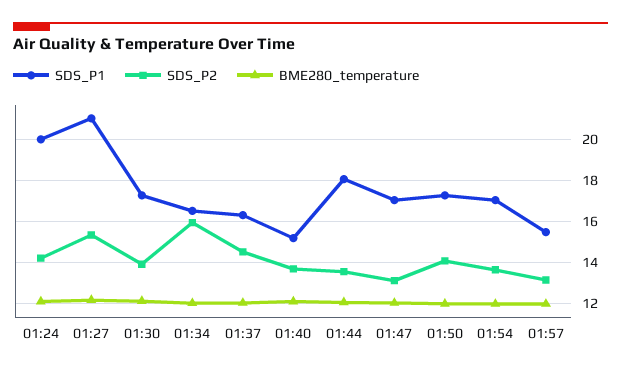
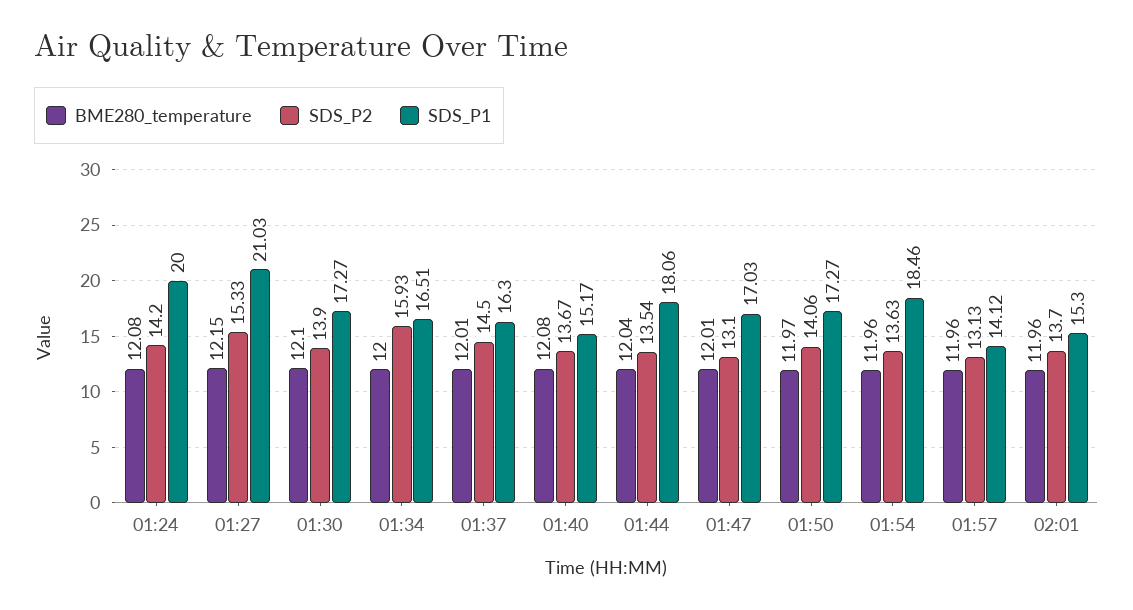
SDS_P1, 01:54: 17 -> 18.46
SDS_P1, 01:57: 15.5 -> 14.12
BME280_temperature, 02:01: none -> 11.96
SDS_P2, 02:01: none -> 13.7
SDS_P1, 02:01: none -> 15.3

